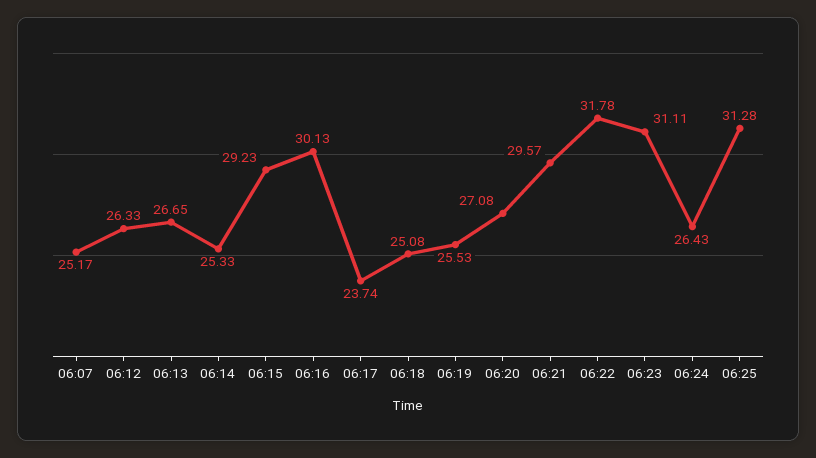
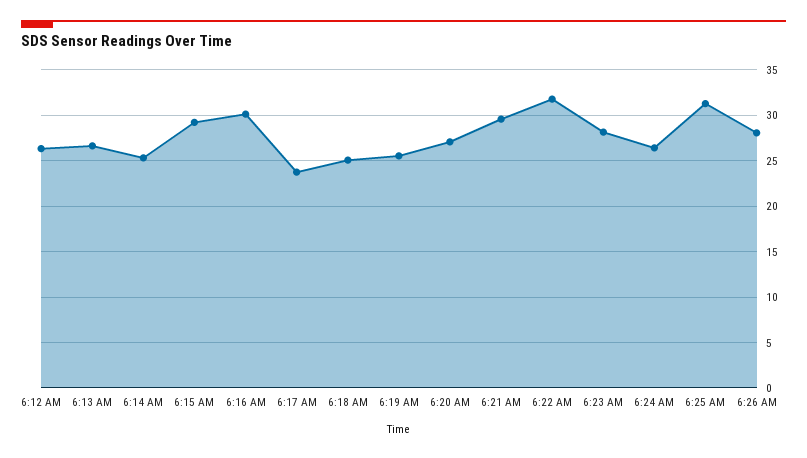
06:07: 25.17 -> none
06:23: 31.11 -> 28
6:26 AM: none -> 28

